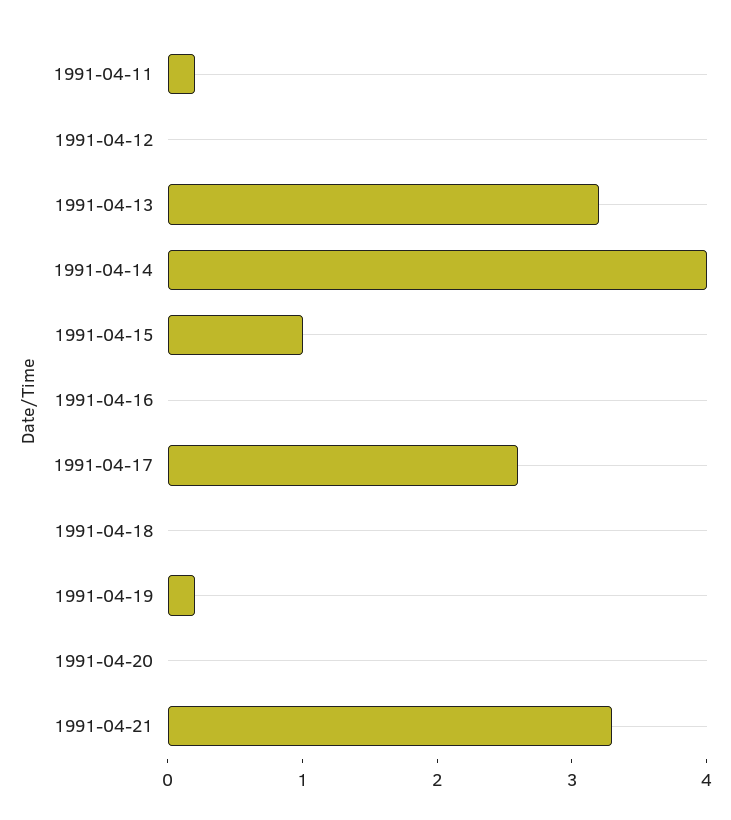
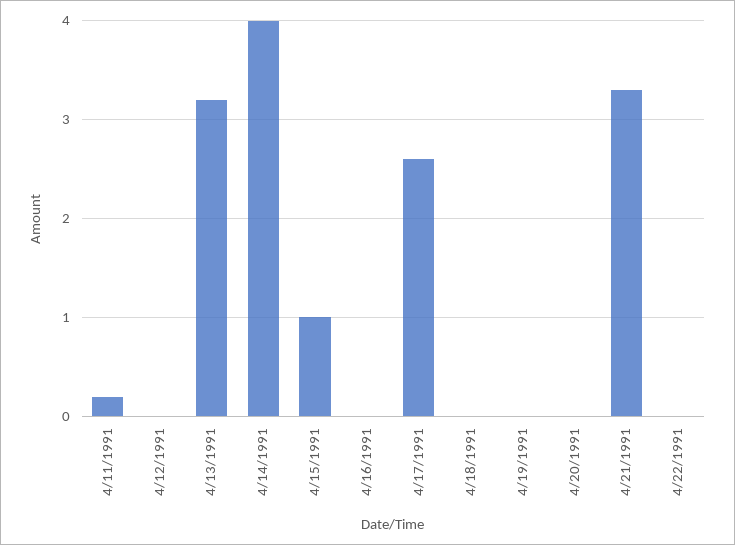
1991-04-19: 0.2 -> 0
4/22/1991: none -> 0

